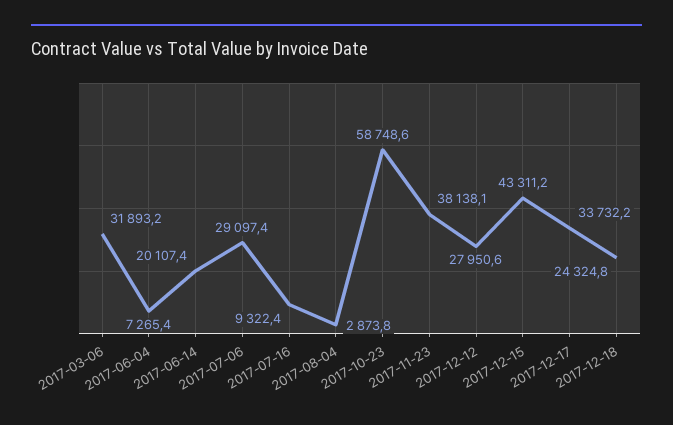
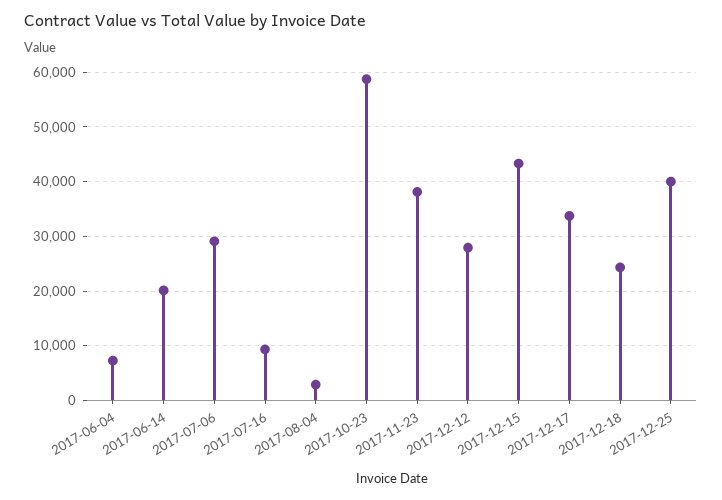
2017-03-06: 31893.2 -> none
2017-12-25: none -> 40000

